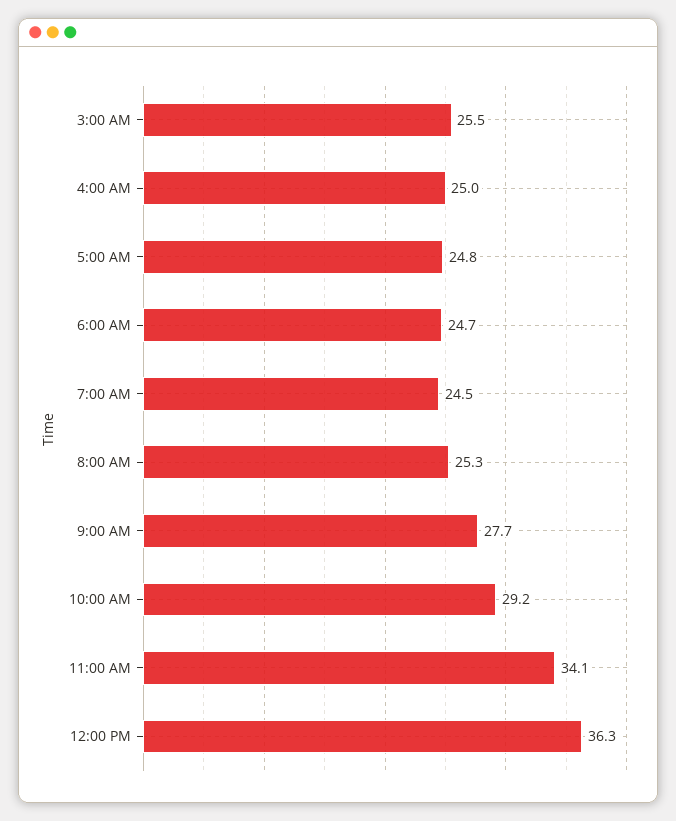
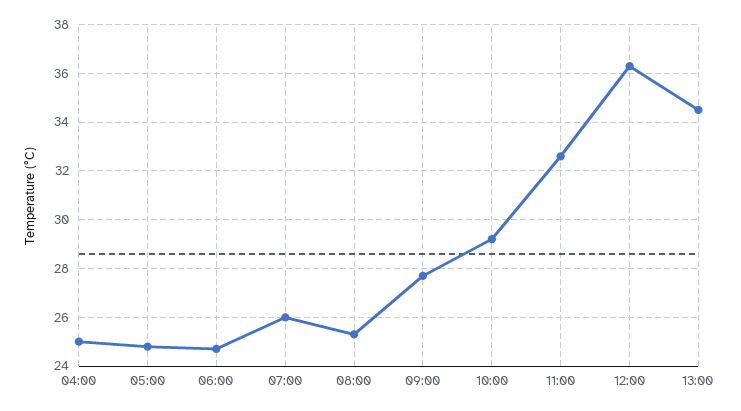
3:00 AM: 25.5 -> none
7:00 AM: 24.5 -> 26
11:00 AM: 34.1 -> 32.5
13:00: none -> 34.5

